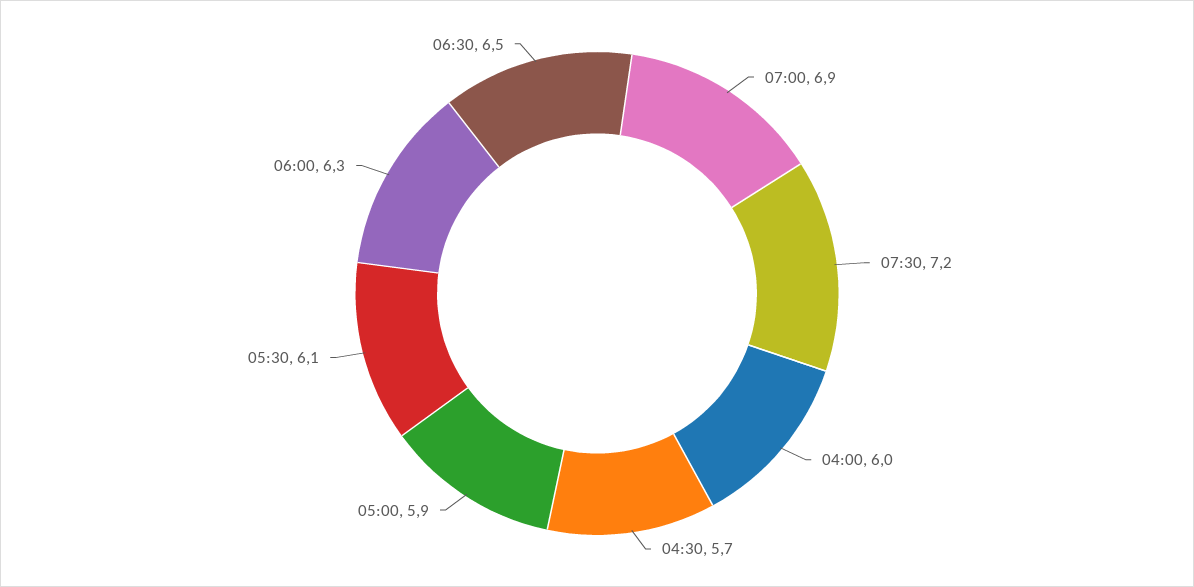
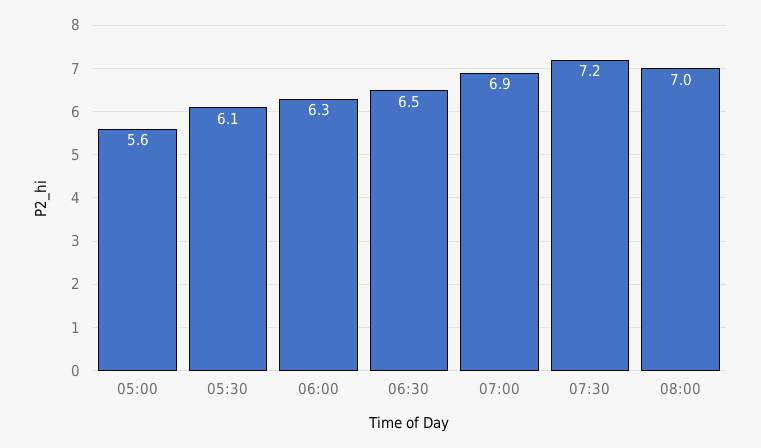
04:00: 6 -> none
04:30: 5.7 -> none
05:00: 5.9 -> 5.6
08:00: none -> 7

